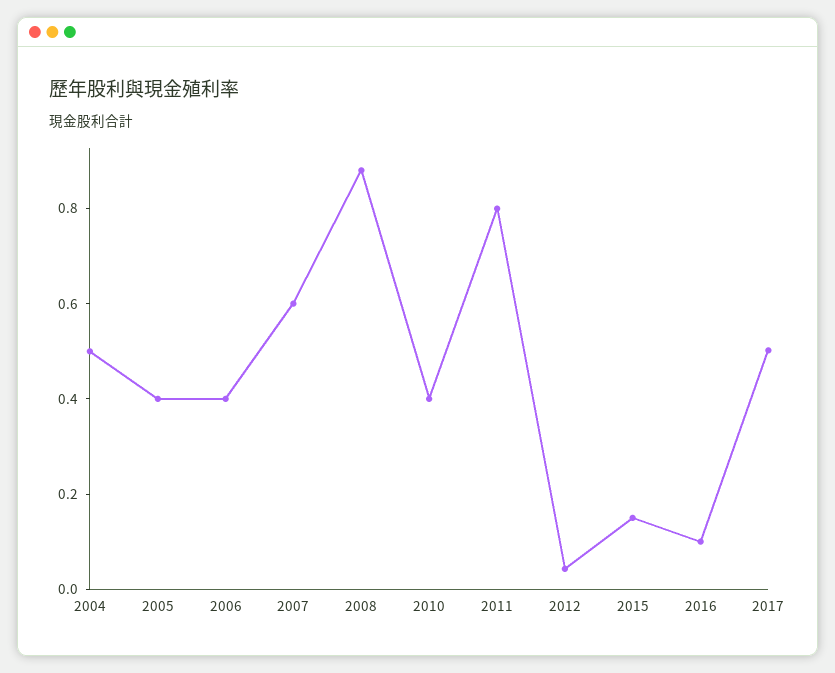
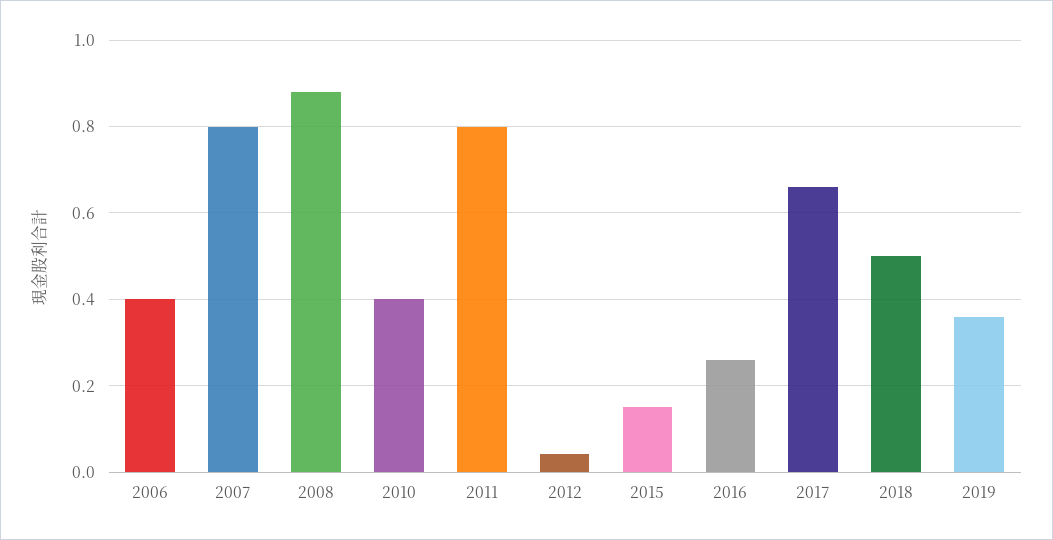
2004: 0.5 -> none
2005: 0.4 -> none
2007: 0.6 -> 0.8
2016: 0.1 -> 0.26
2017: 0.5 -> 0.66
2018: none -> 0.5
2019: none -> 0.36

